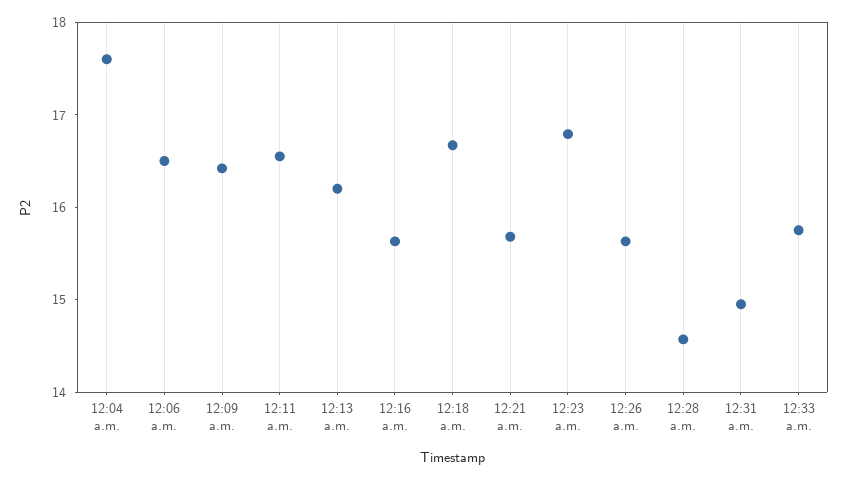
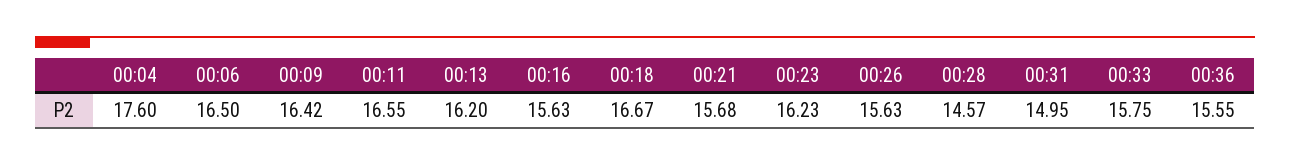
12:23 a.m.: 16.8 -> 16.23
00:36: none -> 15.55

